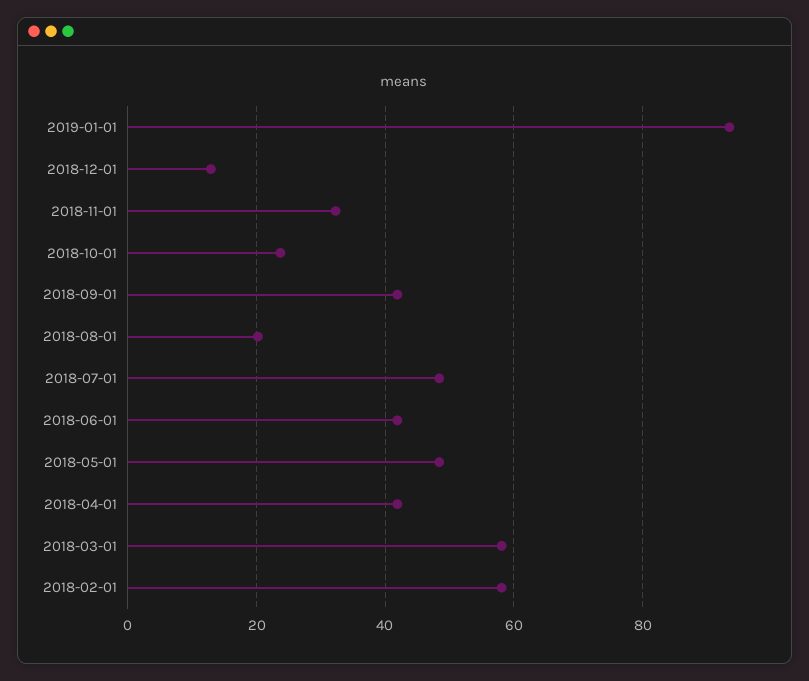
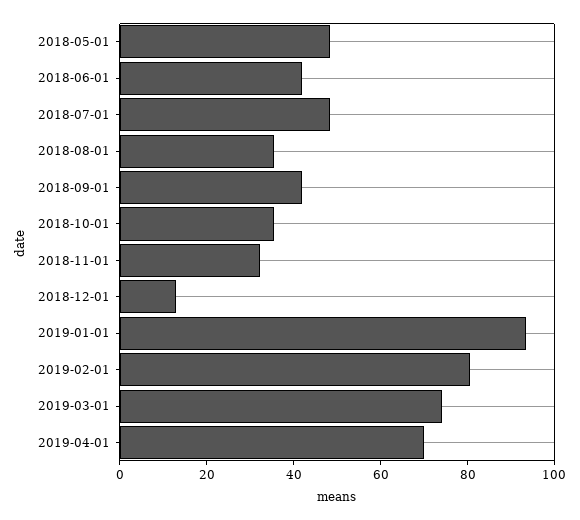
2018-10-01: 24 -> 35
2018-08-01: 20 -> 35
2018-04-01: 42 -> none
2018-03-01: 58 -> none
2018-02-01: 58 -> none
2019-02-01: none -> 80
2019-03-01: none -> 75
2019-04-01: none -> 70

